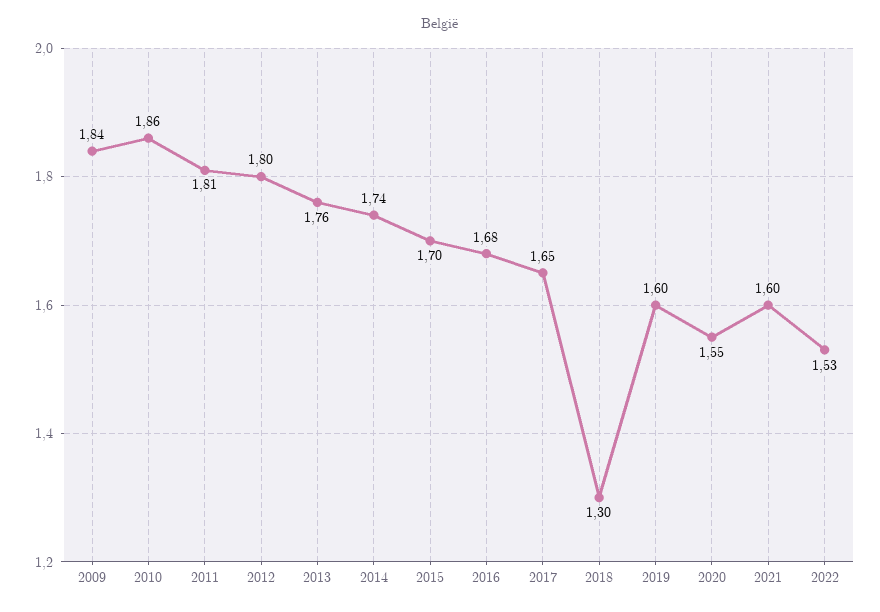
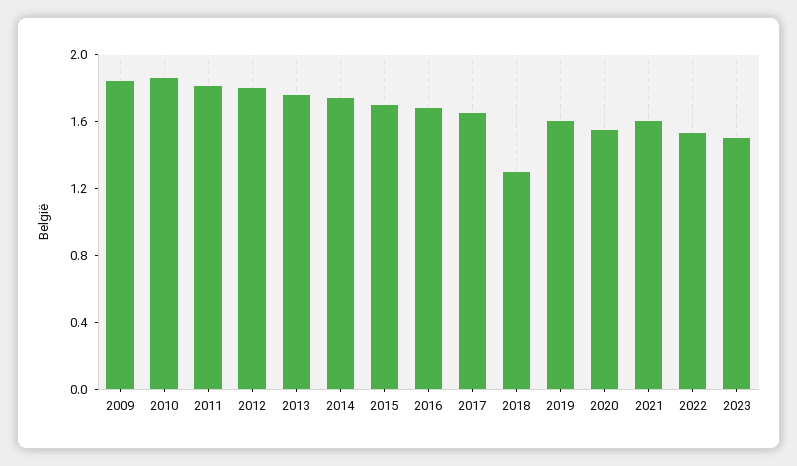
2023: none -> 1.5

